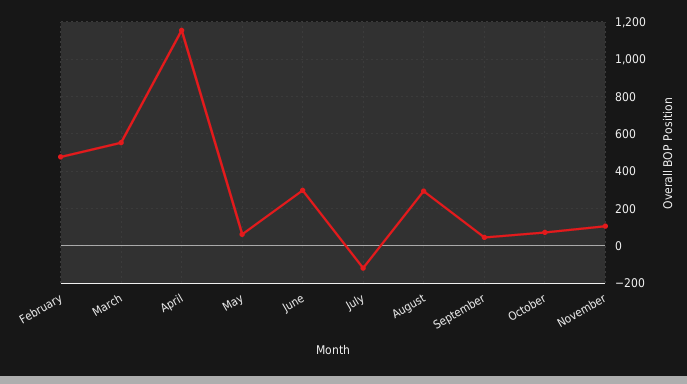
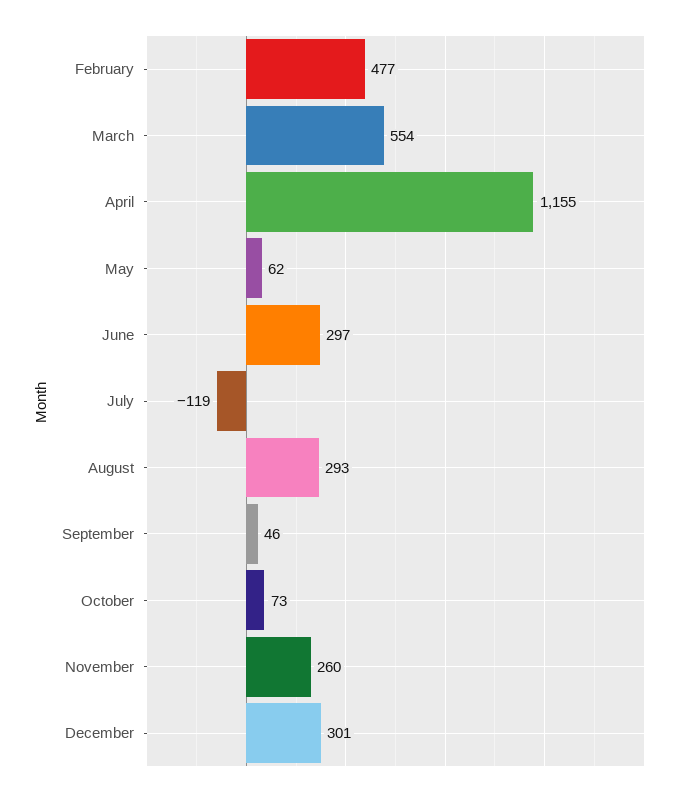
November: 100 -> 260
December: none -> 301

